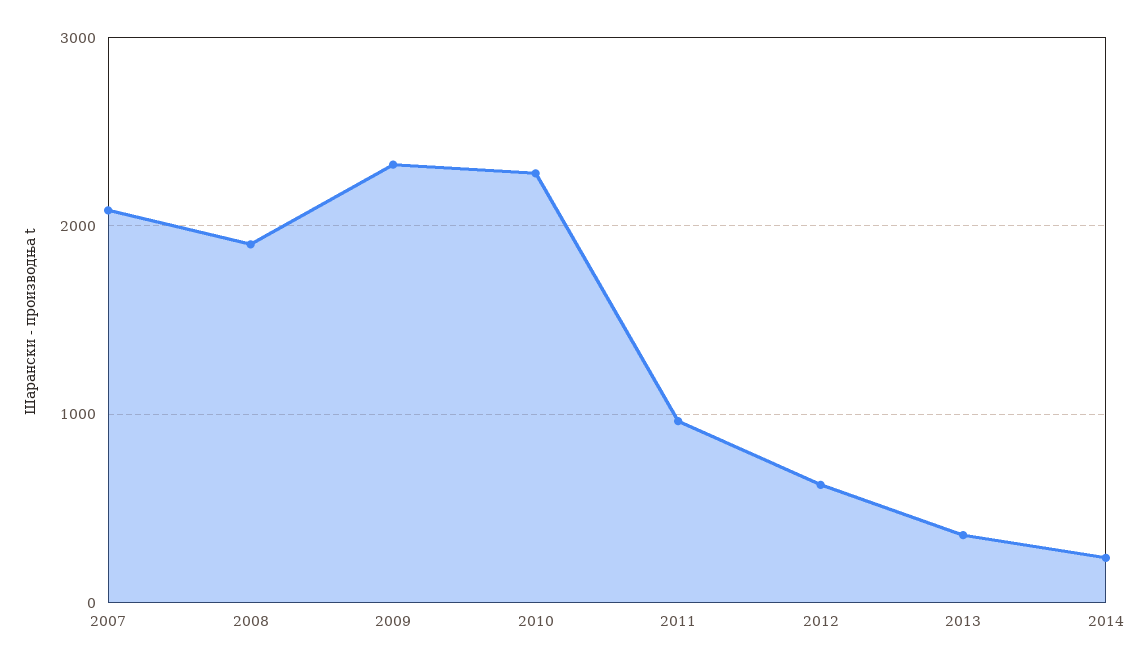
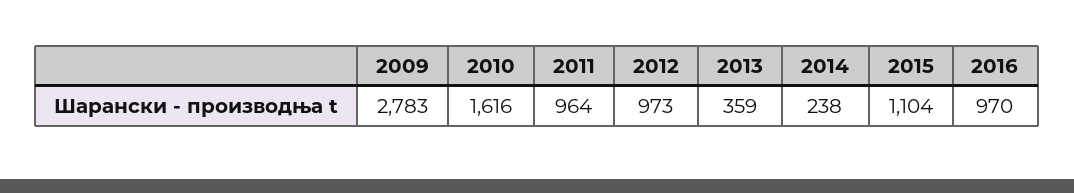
2007: 2100 -> none
2008: 1900 -> none
2009: 2300 -> 2783
2010: 2300 -> 1616
2012: 600 -> 973
2015: none -> 1104
2016: none -> 970

